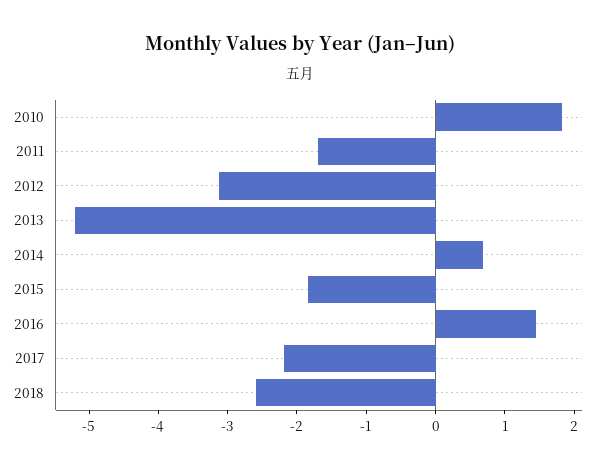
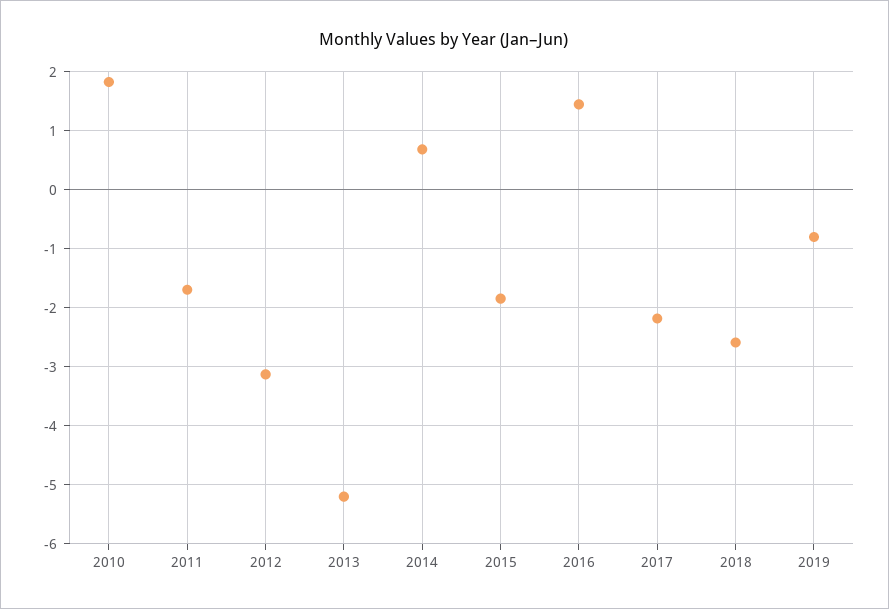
2019: none -> -0.8

